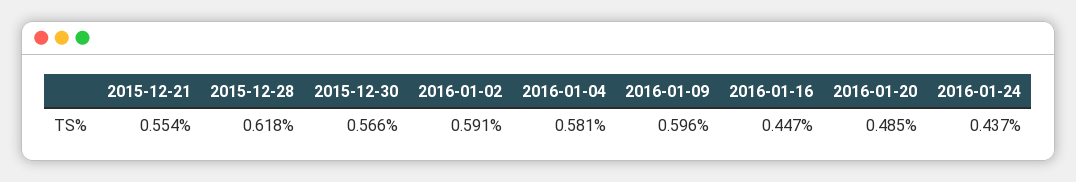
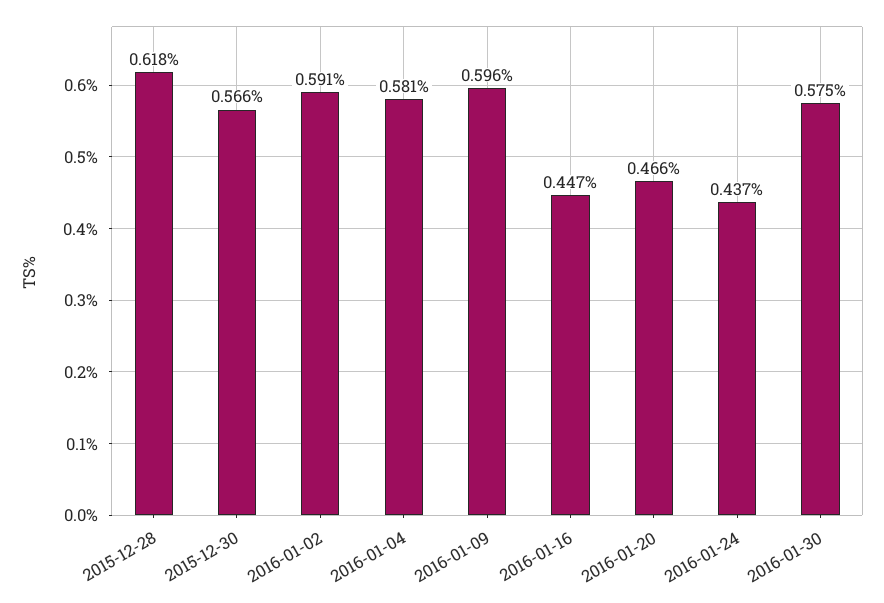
2015-12-21: 0.554 -> none
2016-01-20: 0.485 -> 0.466
2016-01-30: none -> 0.575

